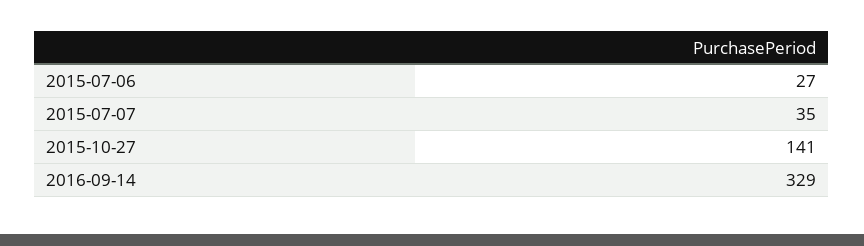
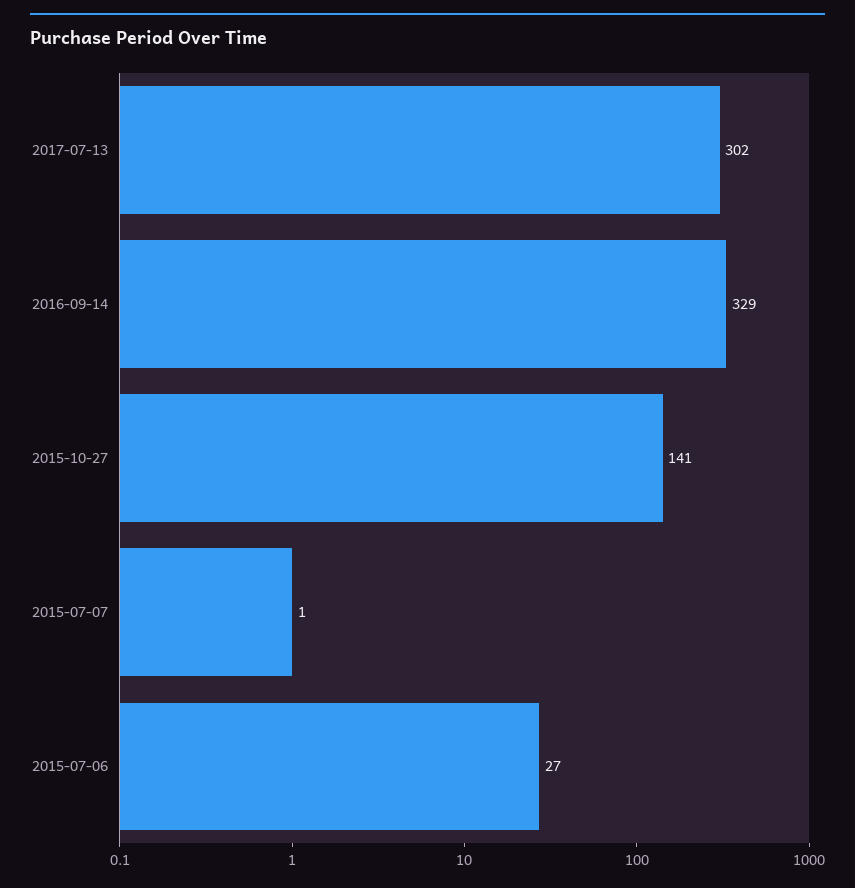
2015-07-07: 35 -> 1
2017-07-13: none -> 302

